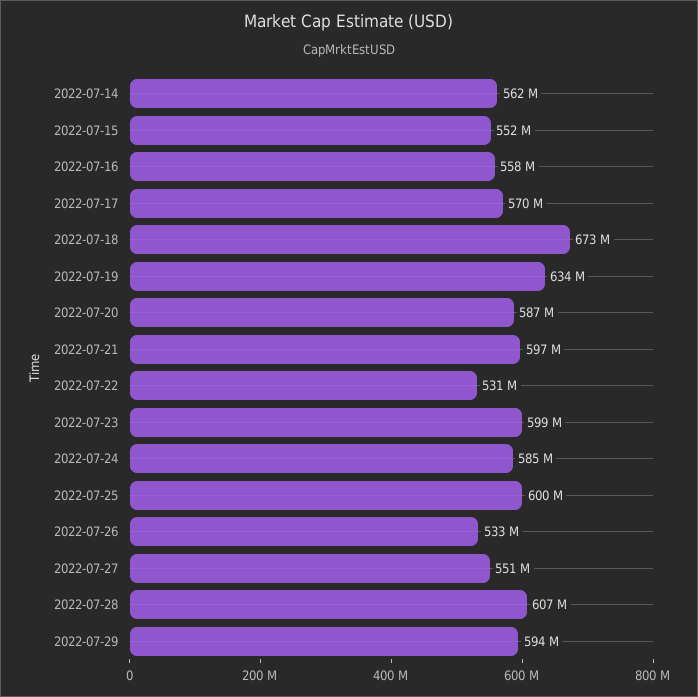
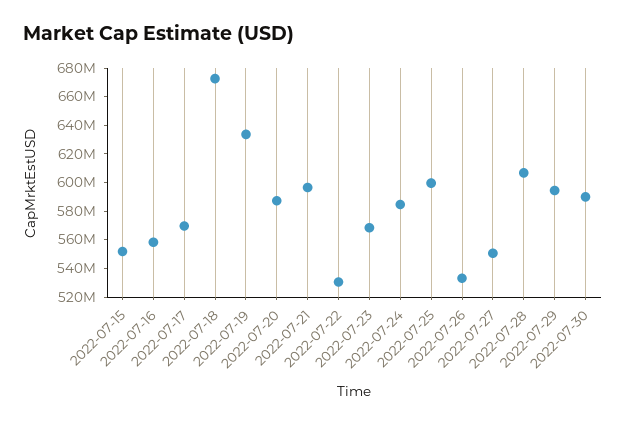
2022-07-14: 562000000 -> none
2022-07-23: 599000000 -> 570000000
2022-07-30: none -> 590000000

